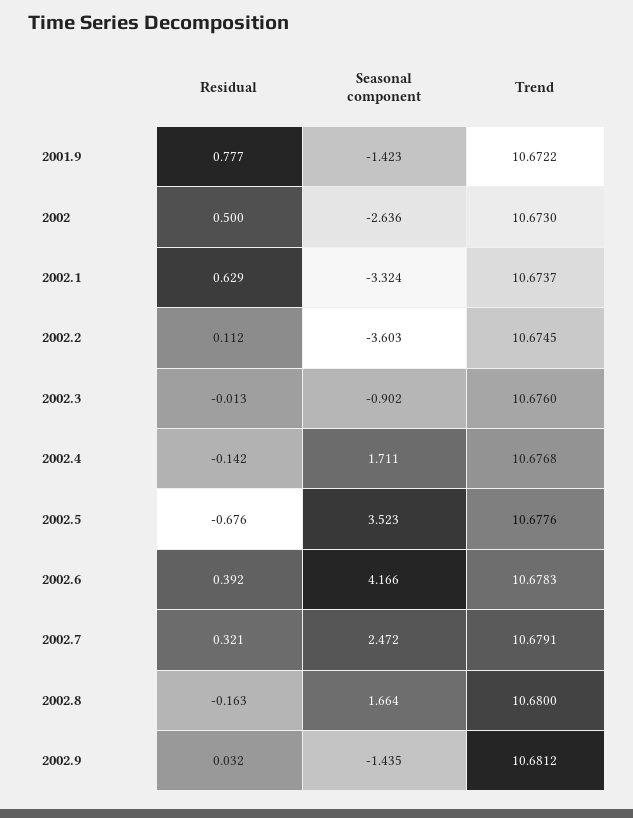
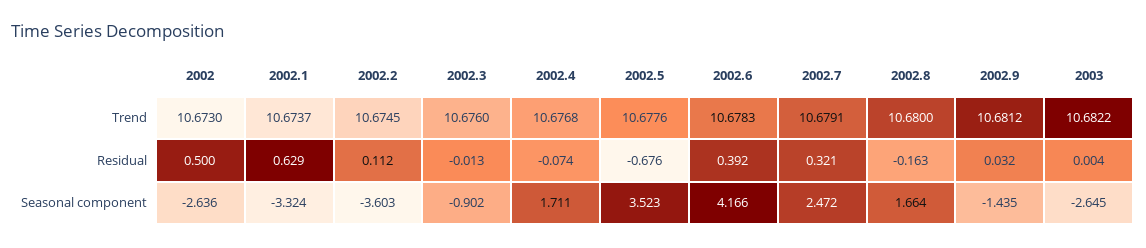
Residual, 2001.9: 0.777 -> none
Seasonal component, 2001.9: -1.423 -> none
Trend, 2001.9: 10.6722 -> none
Residual, 2002.4: -0.142 -> -0.074
Trend, 2003: none -> 10.6822
Residual, 2003: none -> 0.004
Seasonal component, 2003: none -> -2.645

